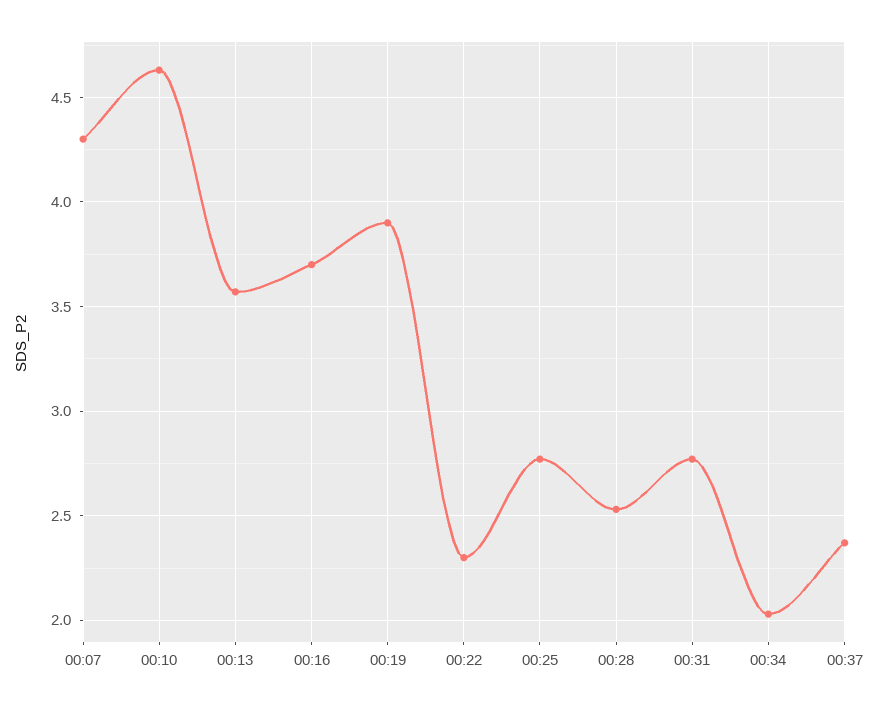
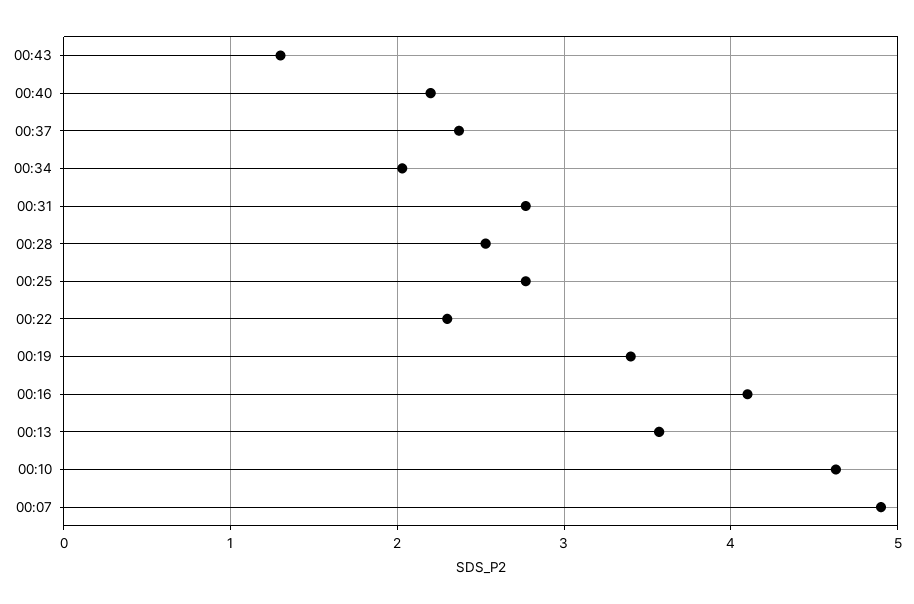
00:07: 4.3 -> 4.9
00:16: 3.7 -> 4.1
00:19: 3.9 -> 3.4
00:43: none -> 1.3
00:40: none -> 2.2

